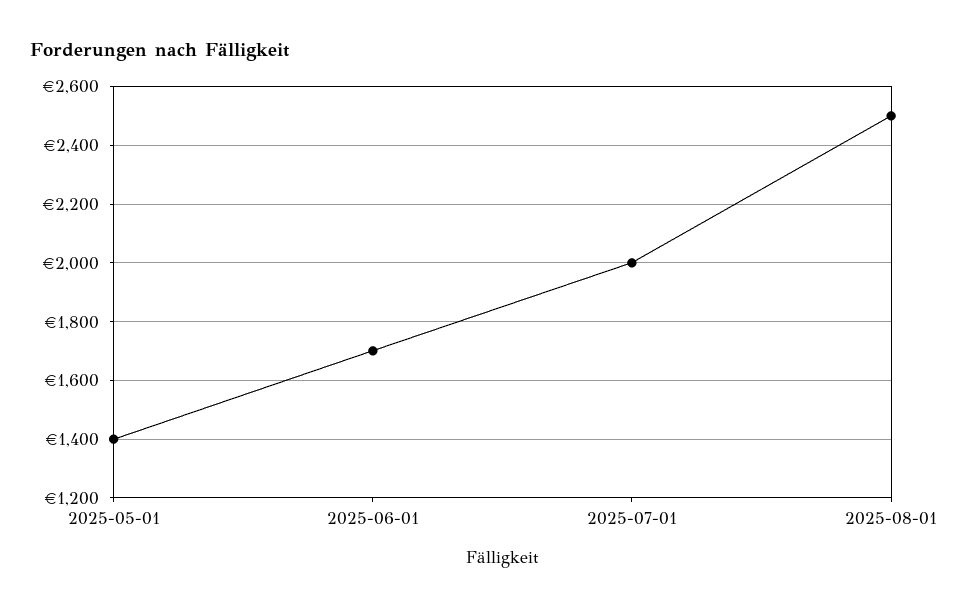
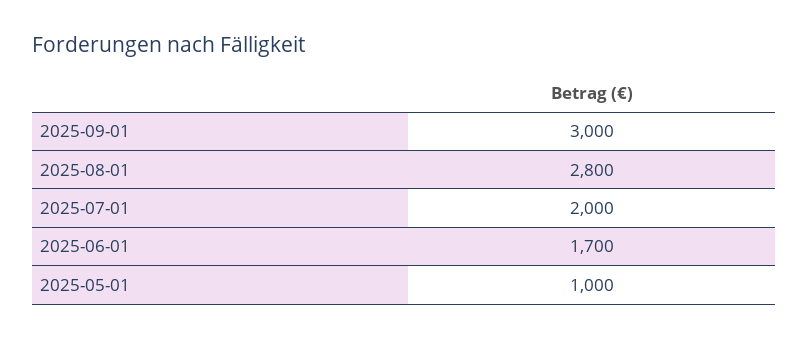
2025-05-01: 1400 -> 1000
2025-08-01: 2500 -> 2800
2025-09-01: none -> 3000

